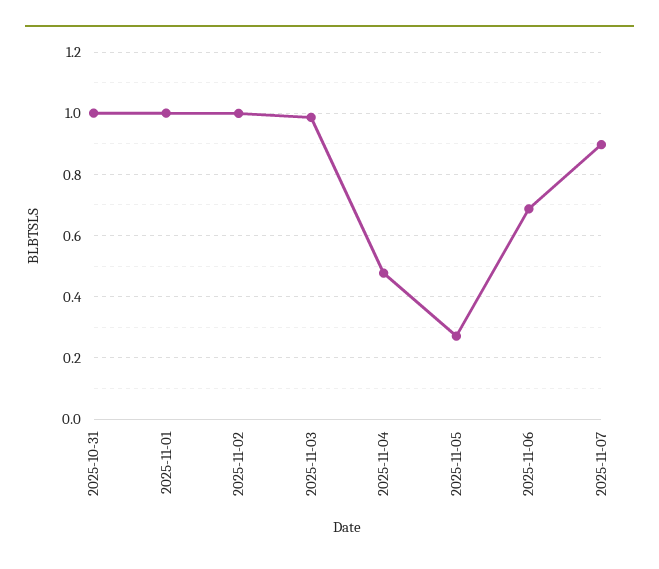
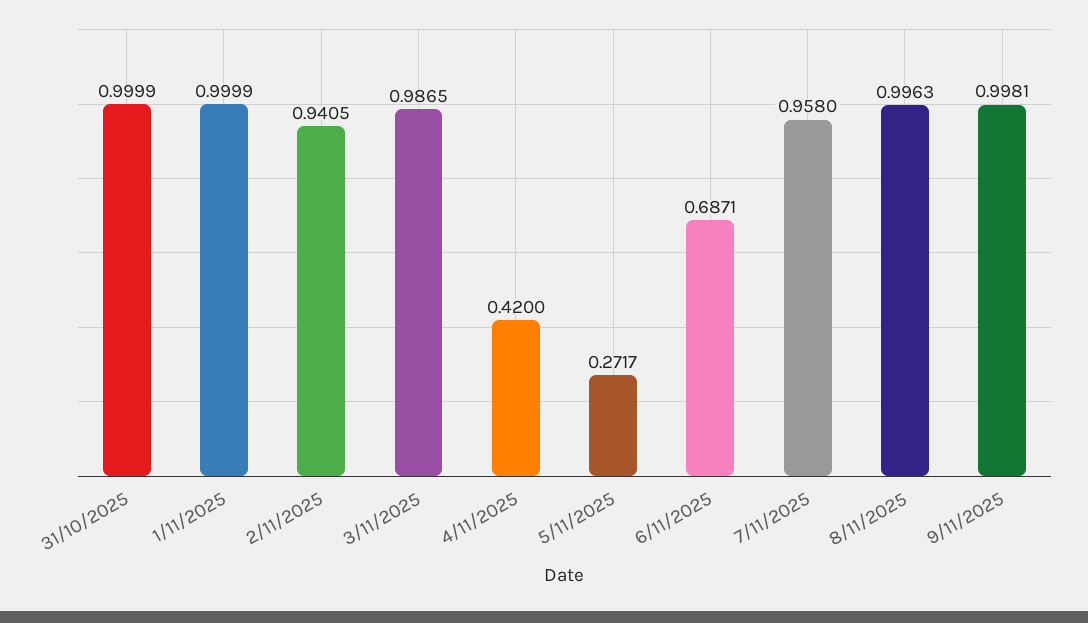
2025-11-02: 1 -> 0.9405
2025-11-04: 0.48 -> 0.42
2025-11-07: 0.9 -> 0.958
8/11/2025: none -> 0.9963
9/11/2025: none -> 0.9981

